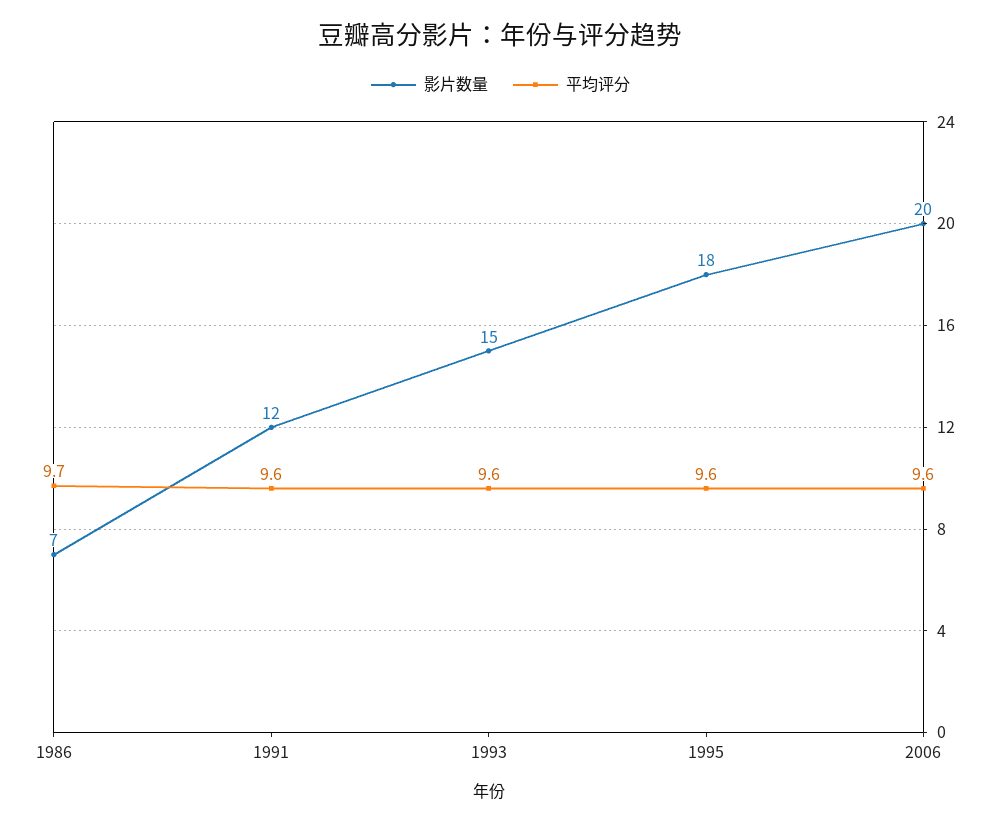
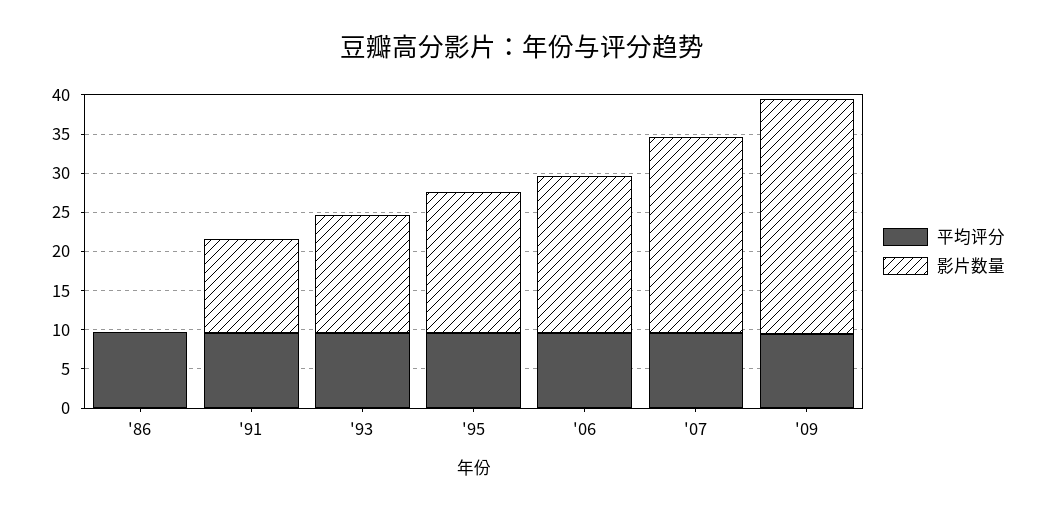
影片数量, 1986: 7 -> 0
平均评分, '07: none -> 10
影片数量, '07: none -> 25
平均评分, '09: none -> 10
影片数量, '09: none -> 30

